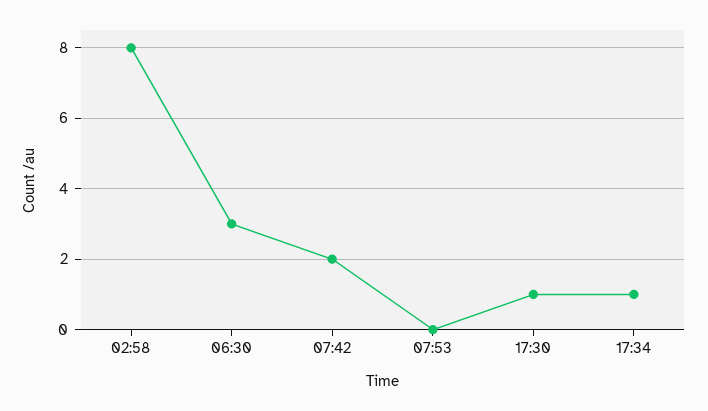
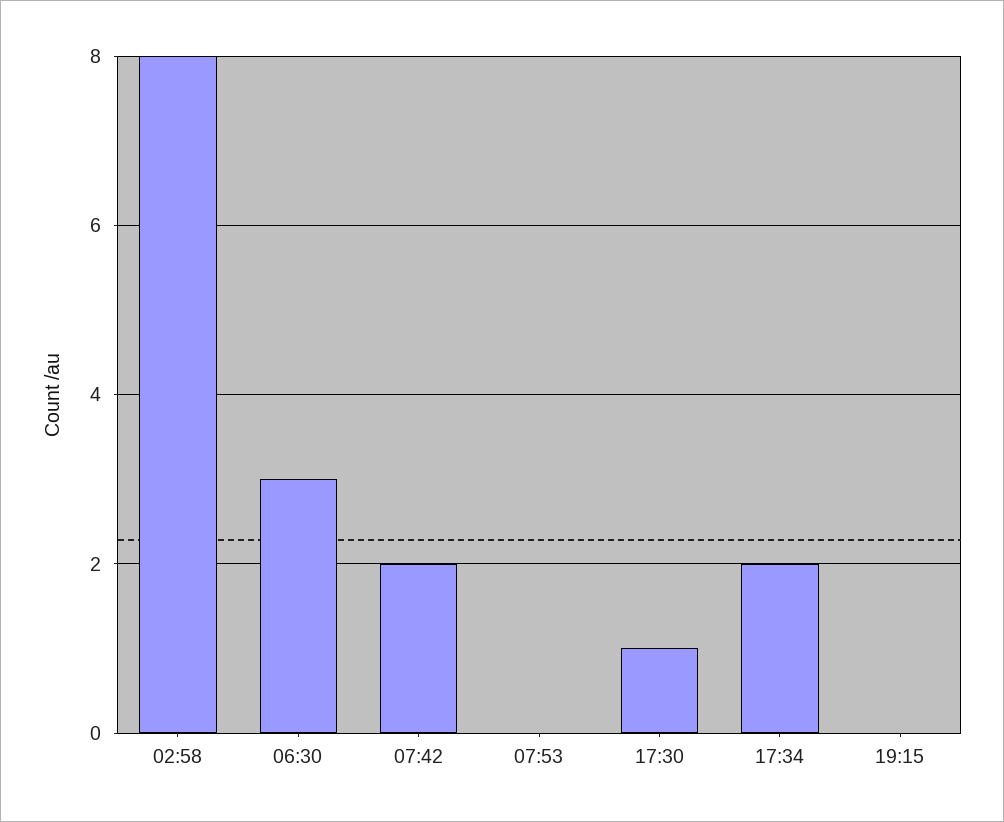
17:34: 1 -> 2
19:15: none -> 0

